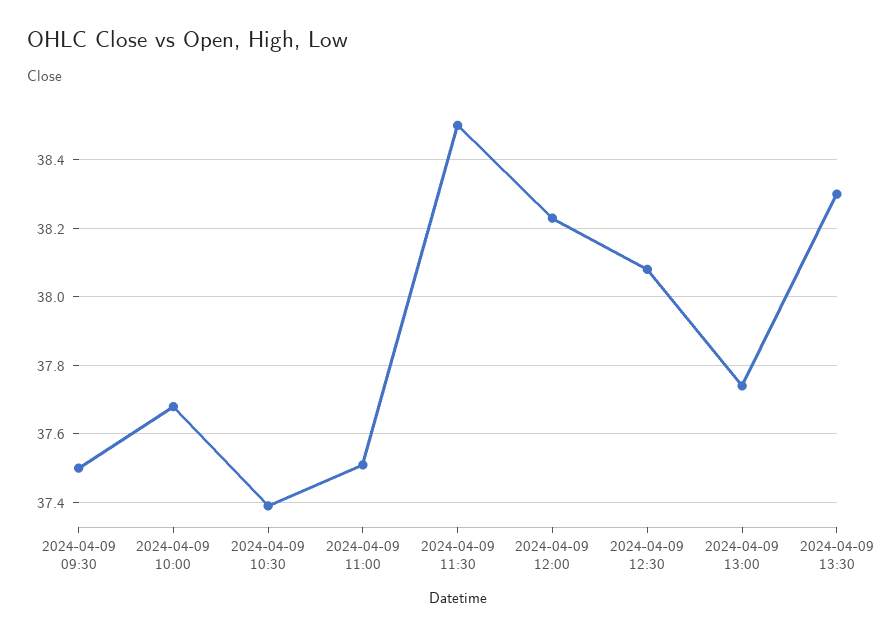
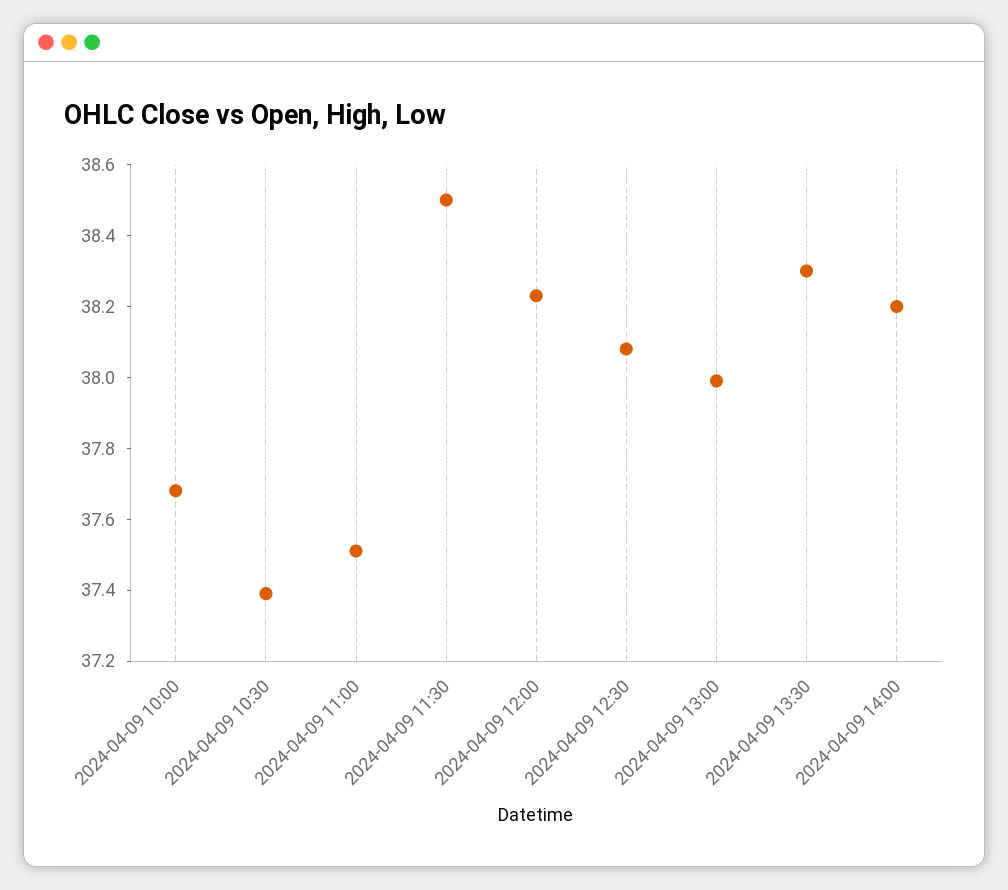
2024-04-09 09:30: 37.5 -> none
2024-04-09 13:00: 37.75 -> 38
2024-04-09 14:00: none -> 38.2

